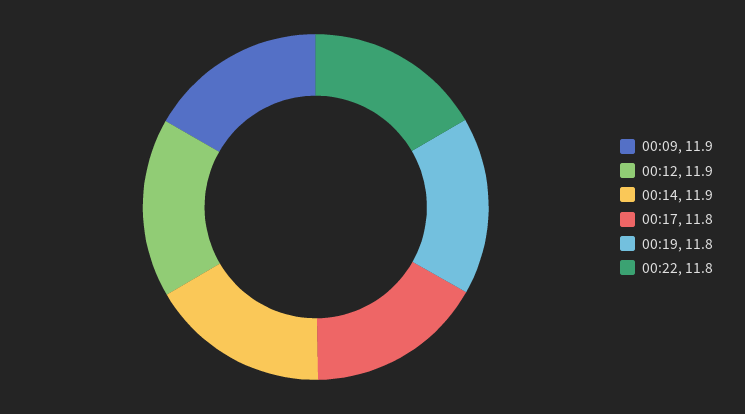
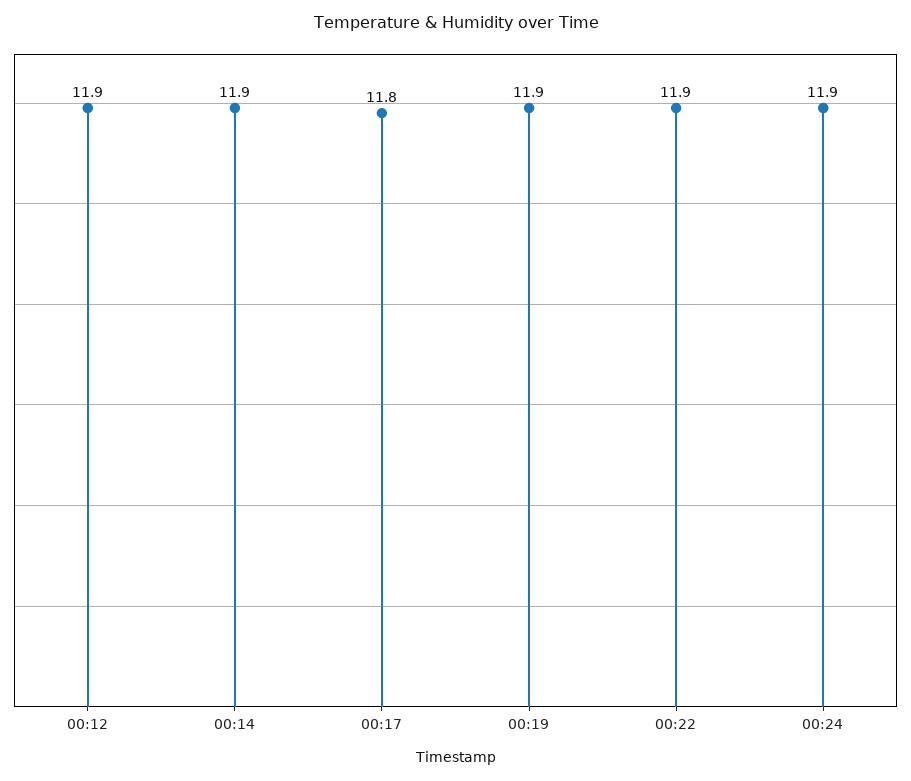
00:09: 11.9 -> none
00:19: 11.8 -> 11.9
00:22: 11.8 -> 11.9
00:24: none -> 11.9

